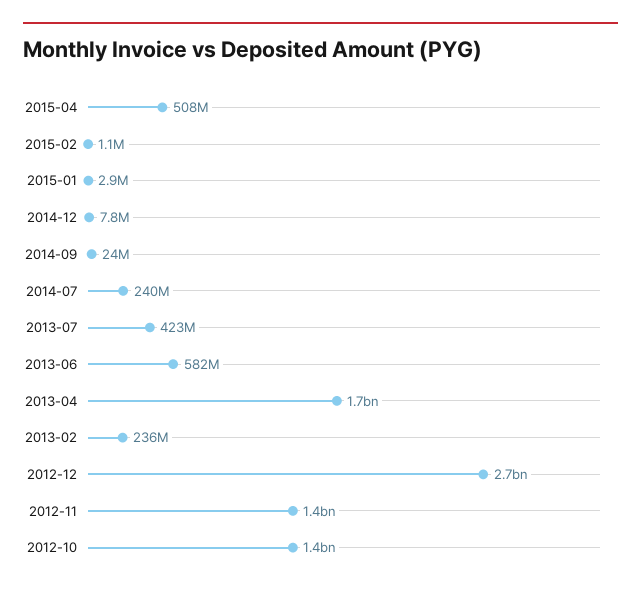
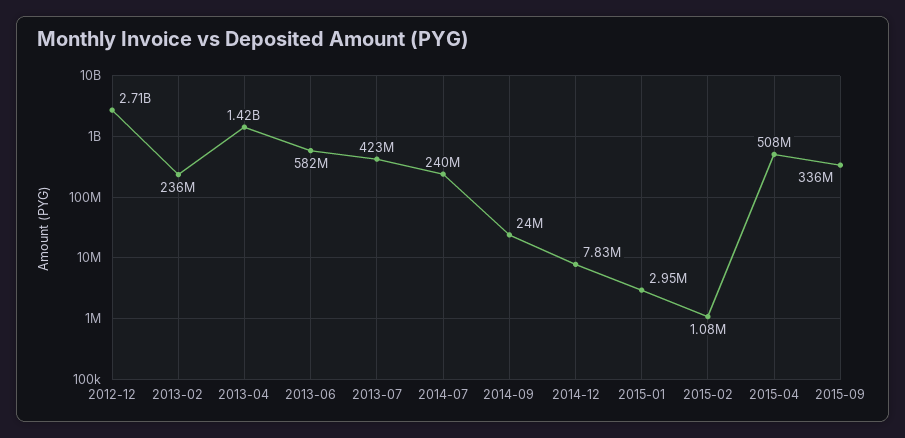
2013-04: 1700000000 -> 1420000000
2012-11: 1400000000 -> none
2012-10: 1400000000 -> none
2015-09: none -> 336000000

